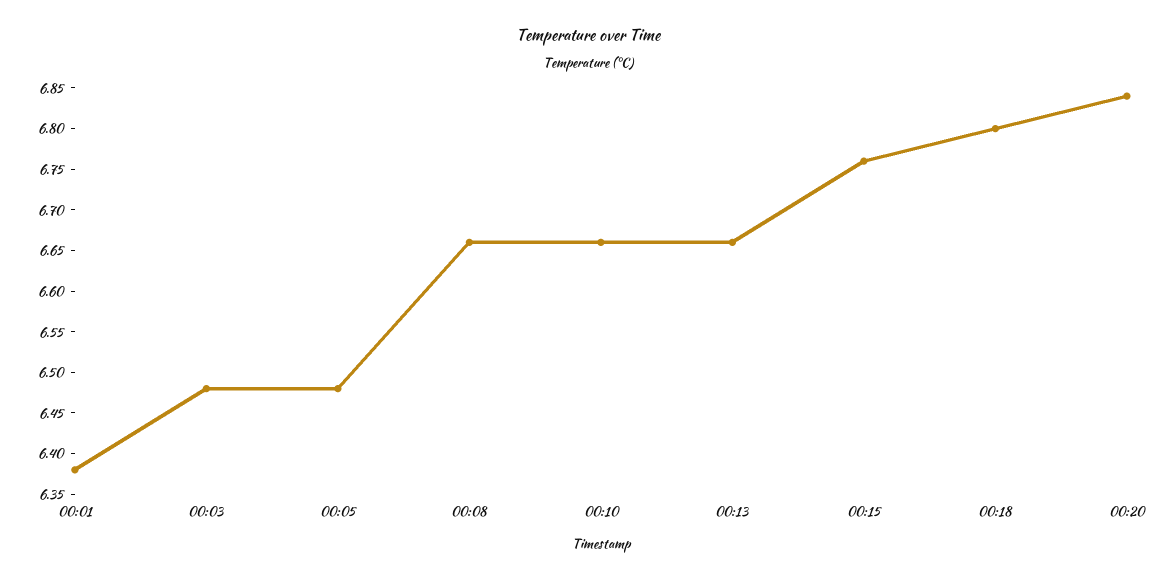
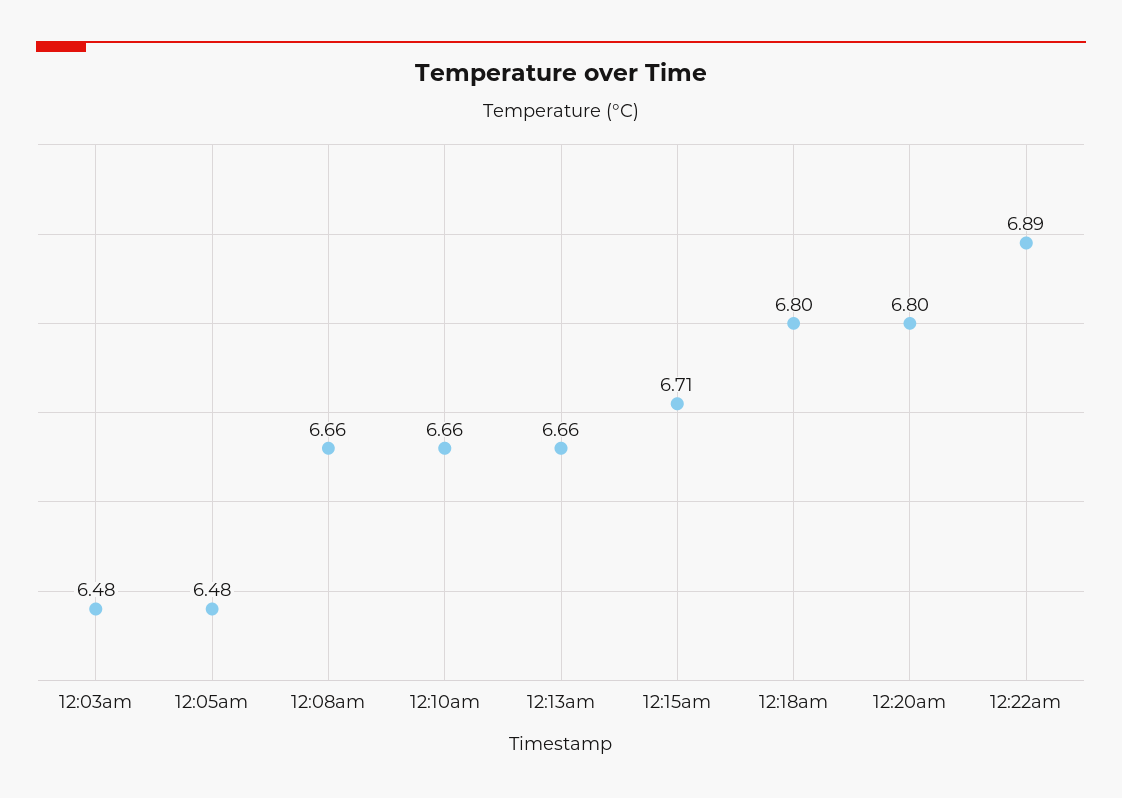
00:01: 6.38 -> none
00:15: 6.76 -> 6.71
00:20: 6.84 -> 6.8
12:22am: none -> 6.89

